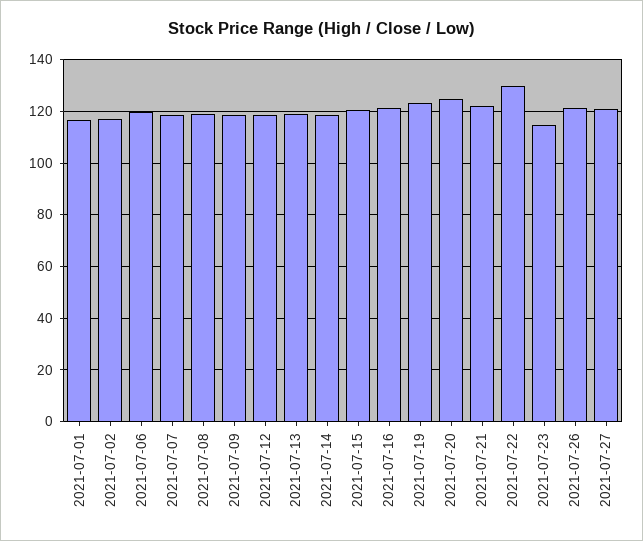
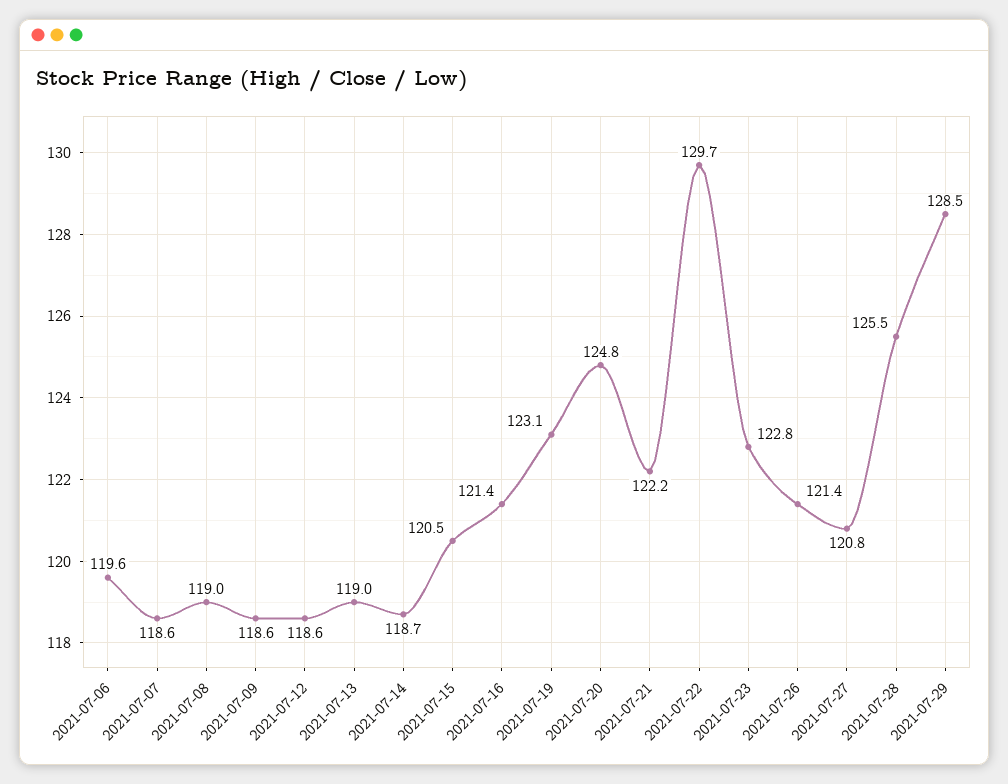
2021-07-01: 117.5 -> none
2021-07-02: 117.5 -> none
2021-07-23: 115 -> 122.8
2021-07-28: none -> 125.5
2021-07-29: none -> 128.5

